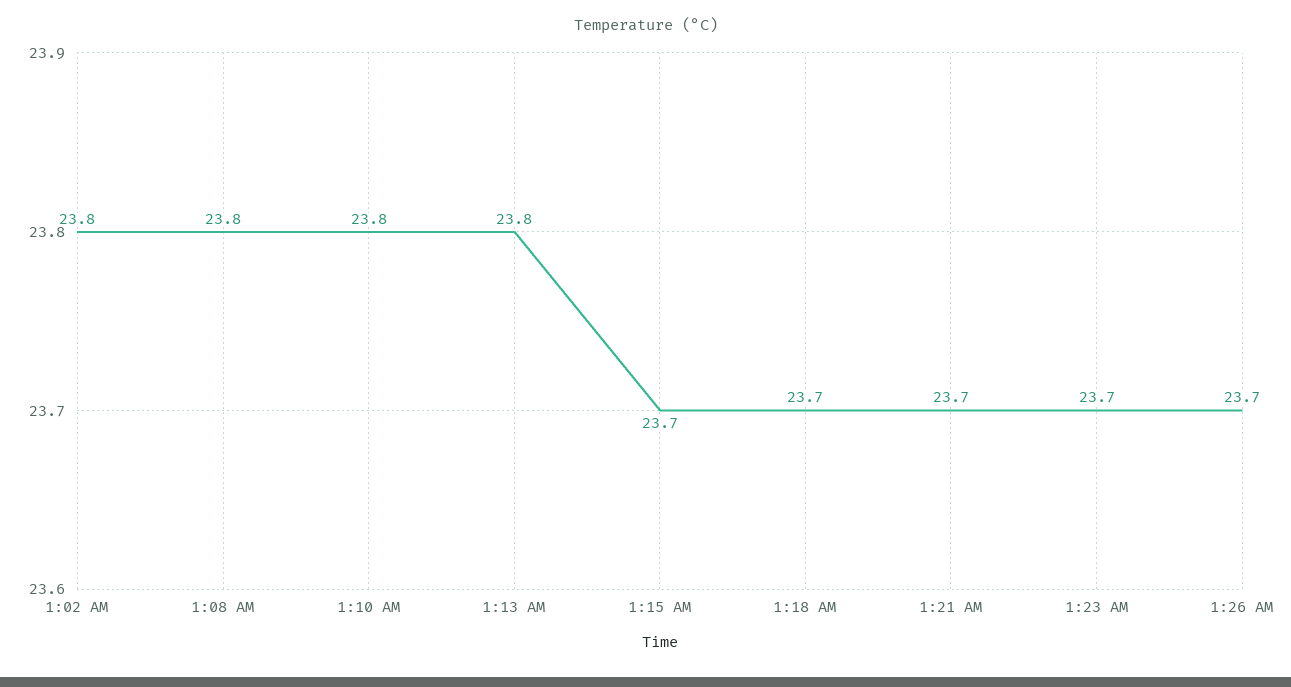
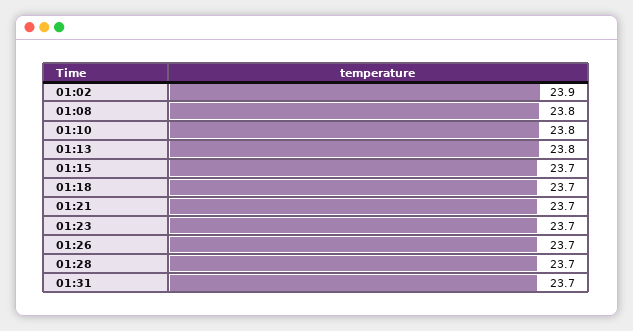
1:02 AM: 23.8 -> 23.9
01:28: none -> 23.7
01:31: none -> 23.7

